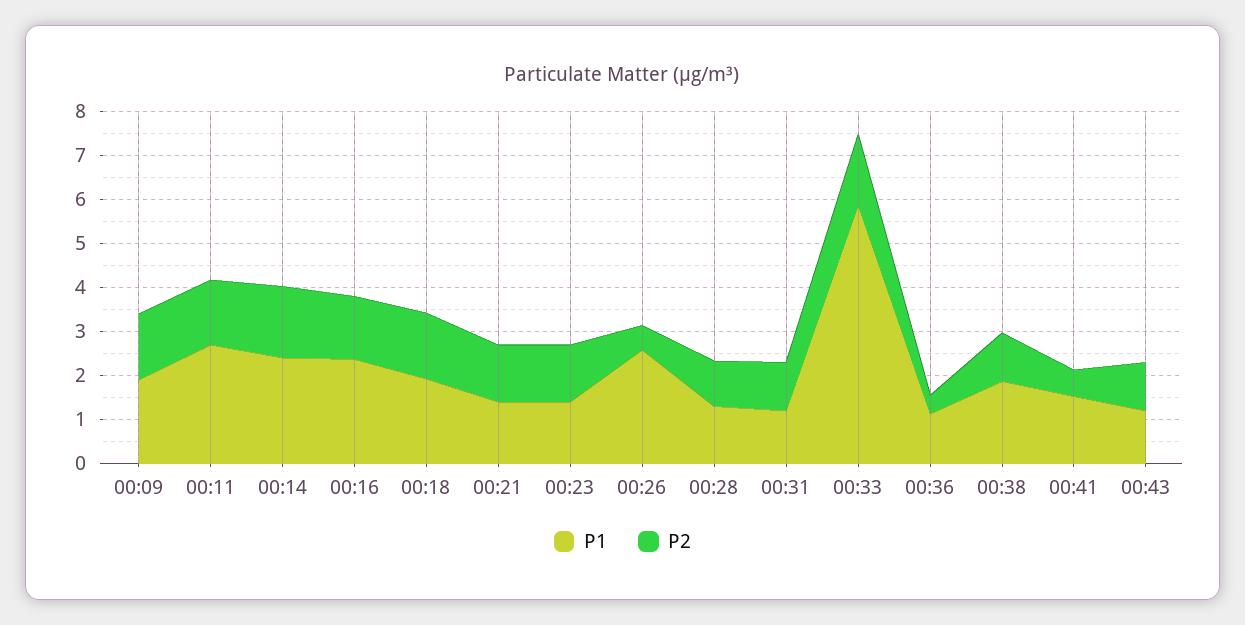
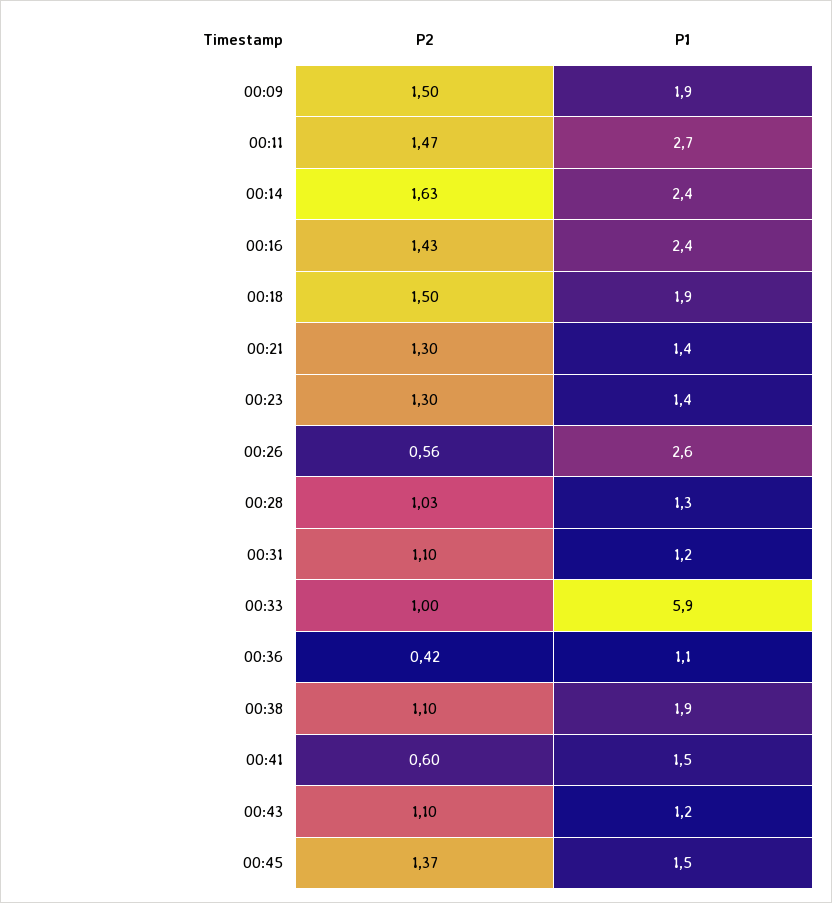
P2, 00:33: 1.6 -> 1
P2, 00:45: none -> 1.37
P1, 00:45: none -> 1.5

